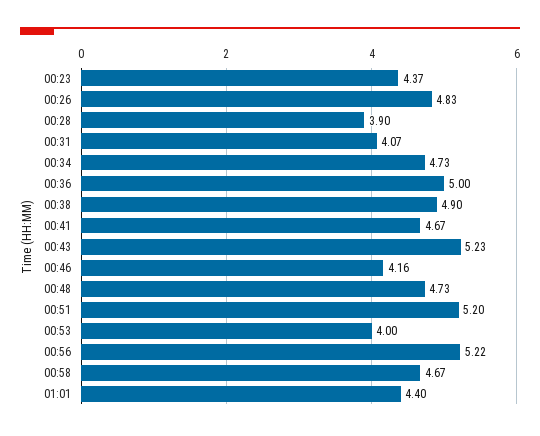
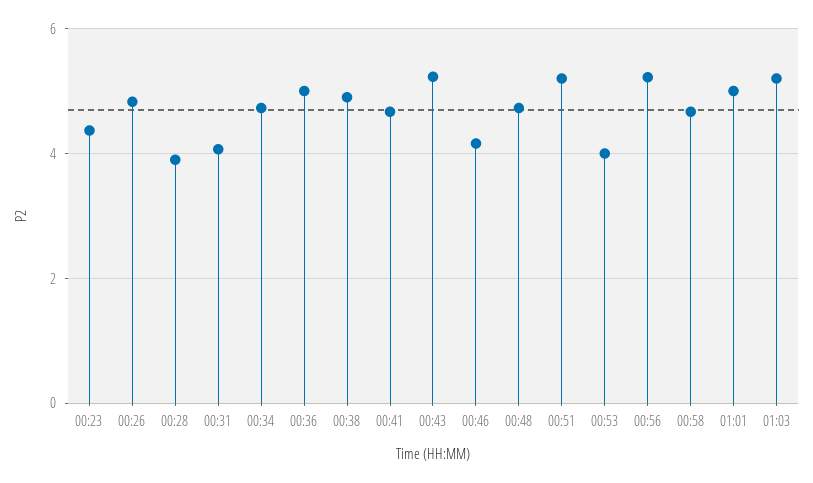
01:01: 4.4 -> 5
01:03: none -> 5.2

